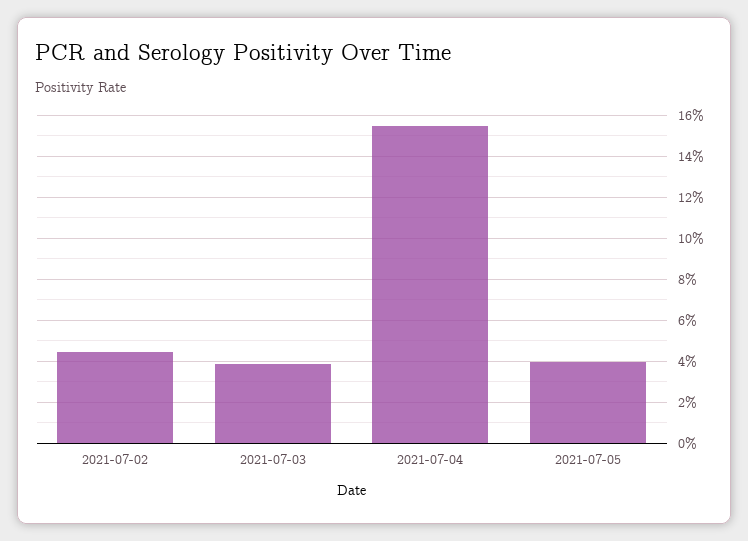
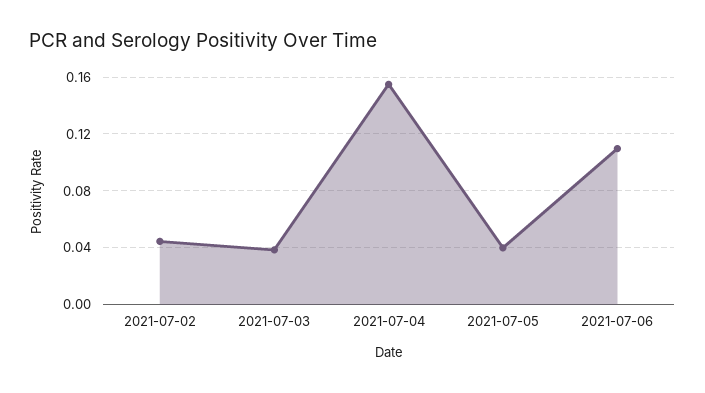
2021-07-06: none -> 0.11

